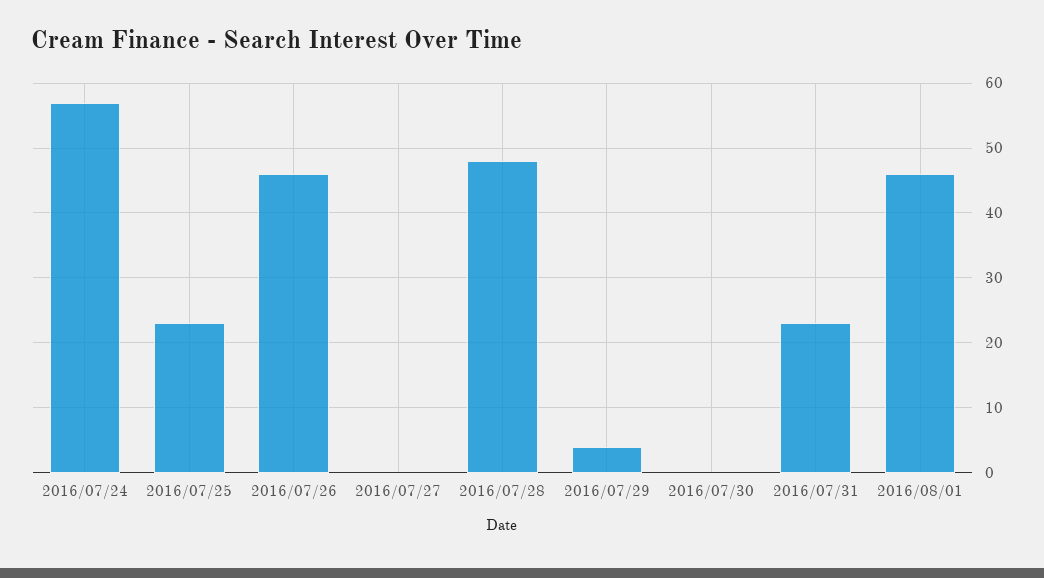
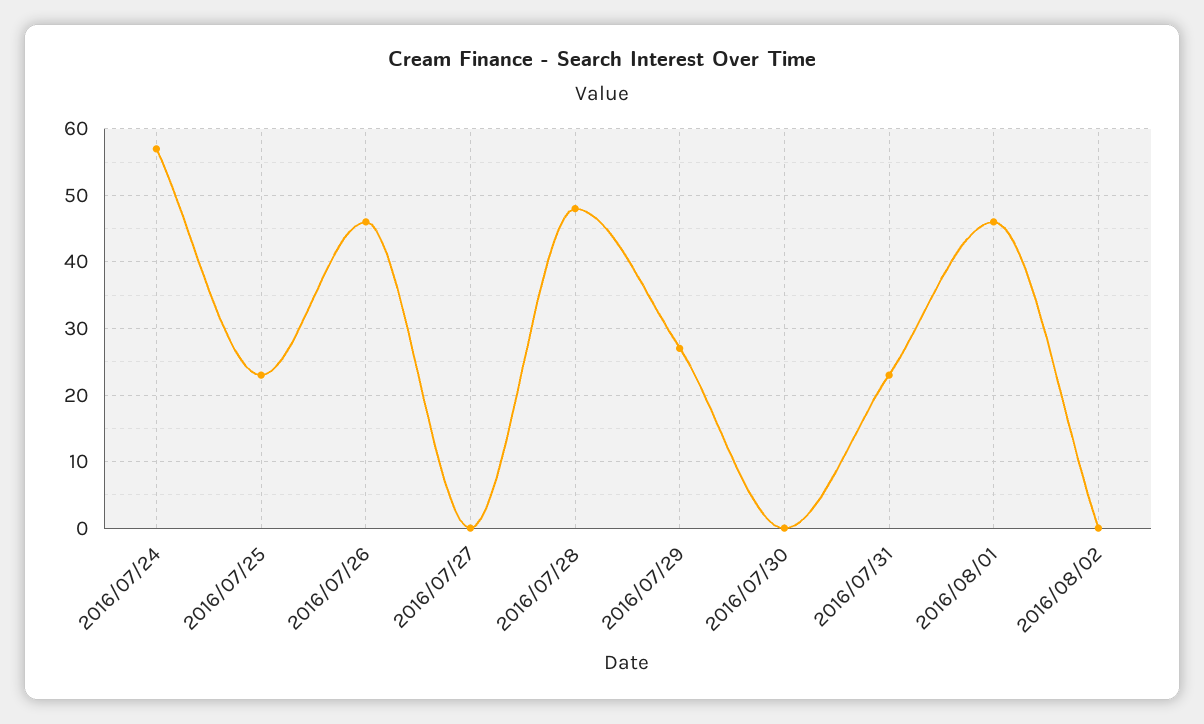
2016/07/29: 4 -> 27
2016/08/02: none -> 0

